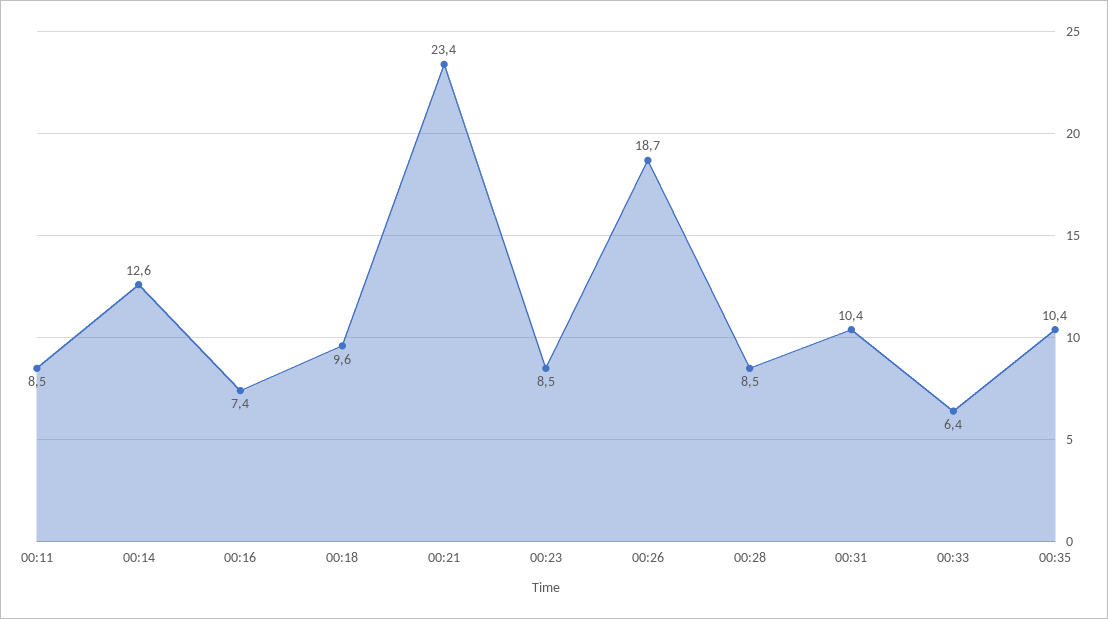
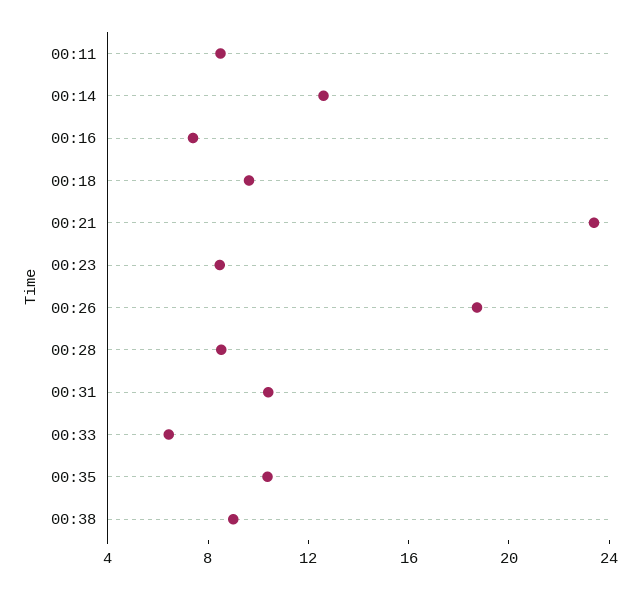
00:38: none -> 9

